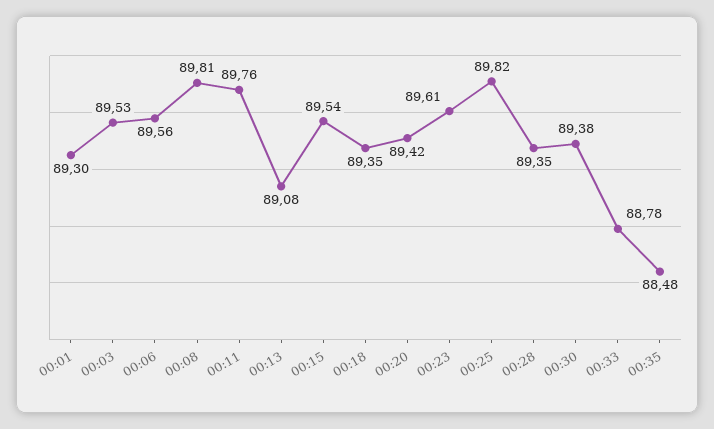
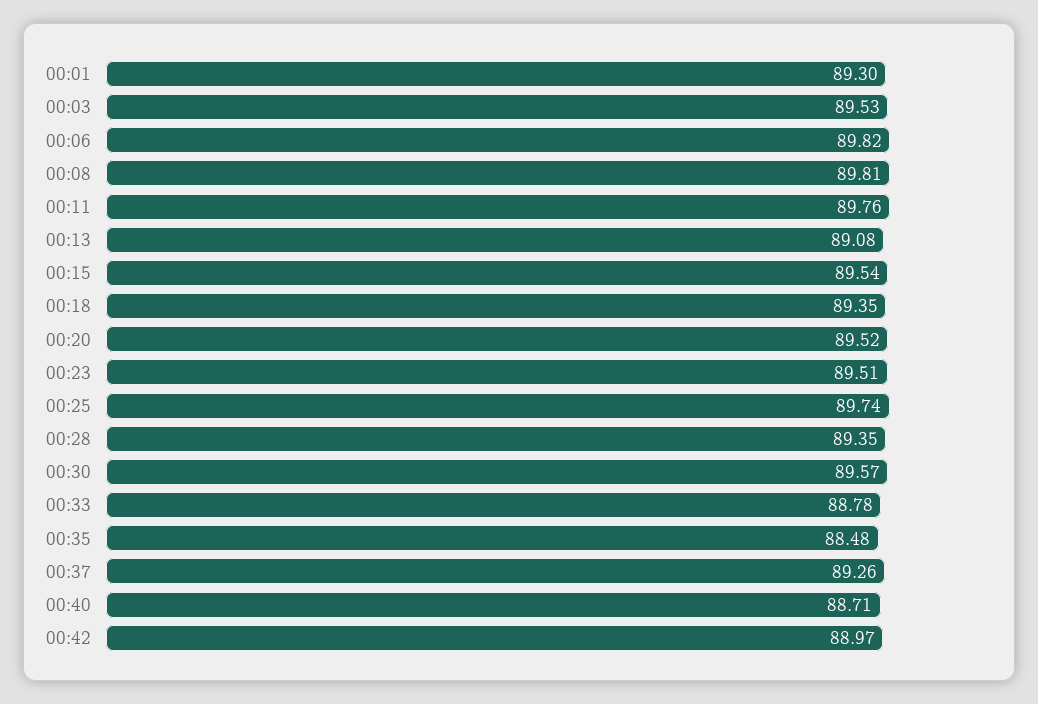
00:06: 89.56 -> 89.82
00:20: 89.42 -> 89.52
00:23: 89.61 -> 89.51
00:25: 89.82 -> 89.74
00:30: 89.38 -> 89.57
00:37: none -> 89.26
00:40: none -> 88.71
00:42: none -> 88.97

